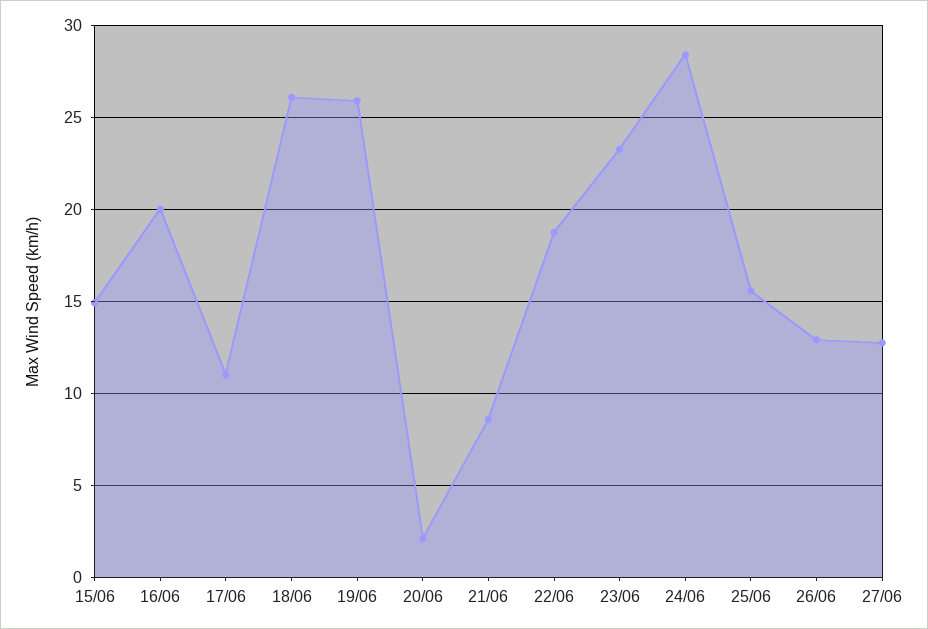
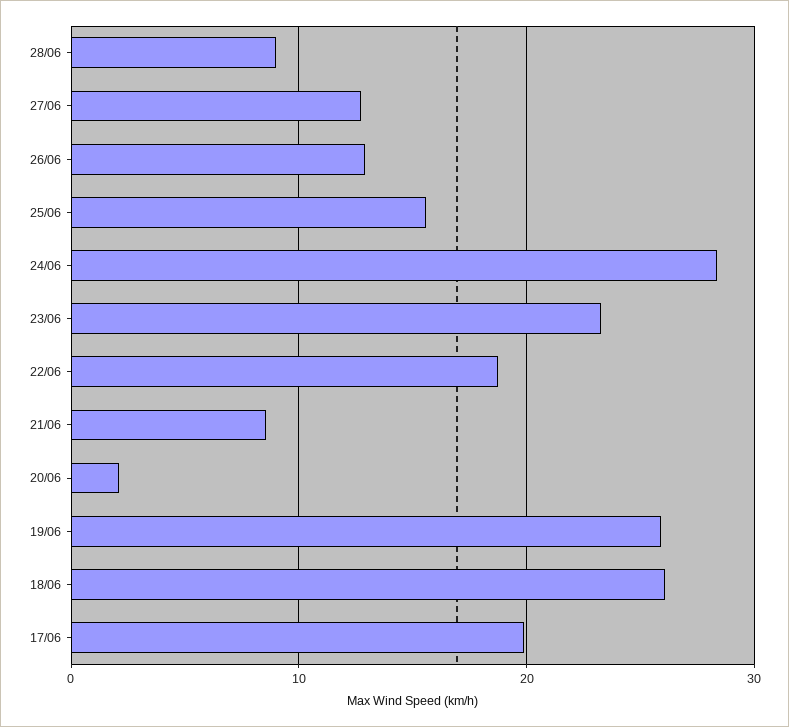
15/06: 15 -> none
16/06: 20 -> none
17/06: 11 -> 20
28/06: none -> 9

